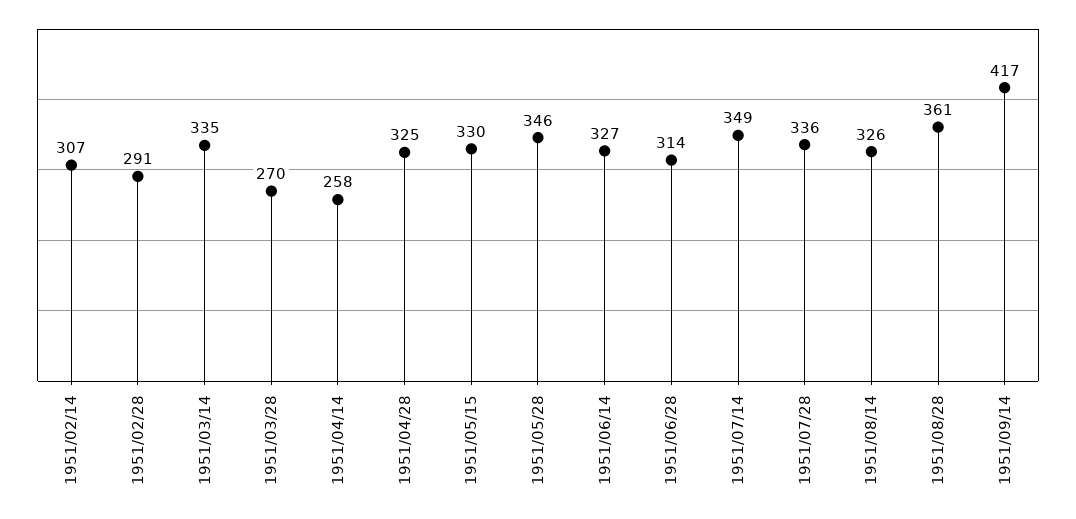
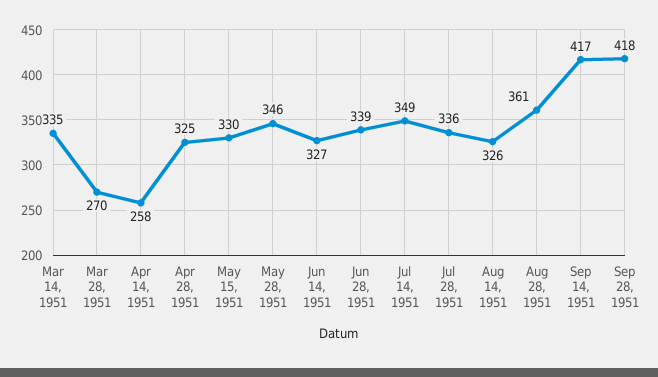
1951/02/14: 307 -> none
1951/02/28: 291 -> none
1951/06/28: 314 -> 339
Sep 28, 1951: none -> 418

